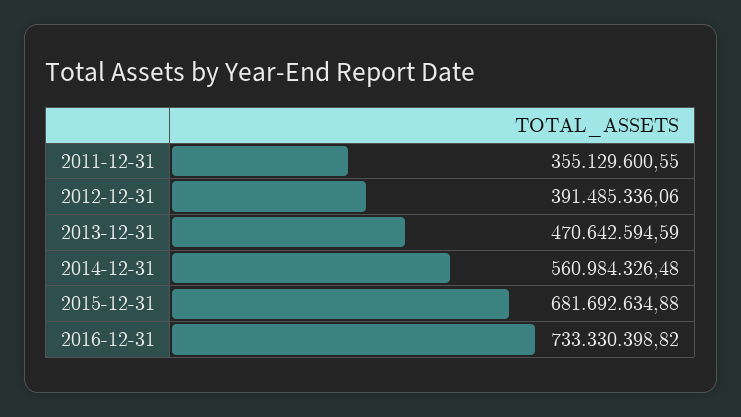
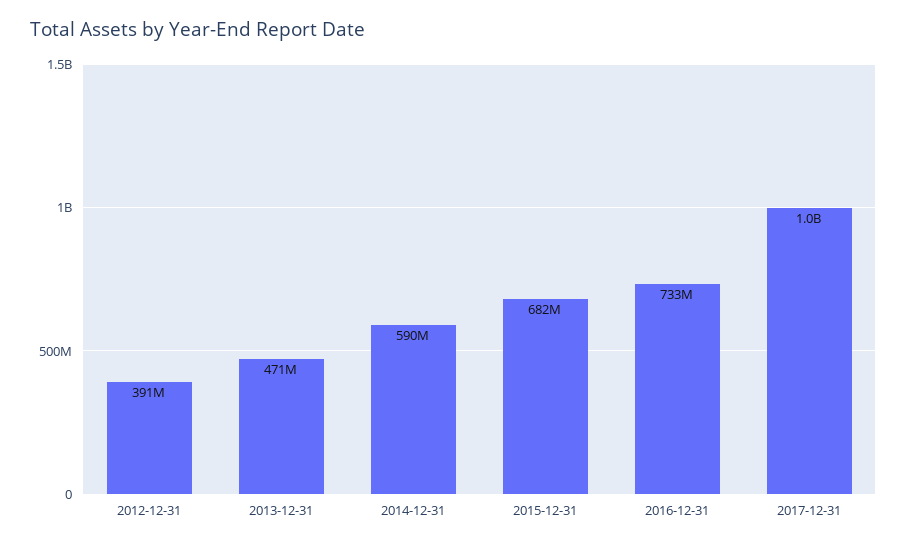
2011-12-31: 355129600.55 -> none
2014-12-31: 560984326.48 -> 590000000
2017-12-31: none -> 1000000000

